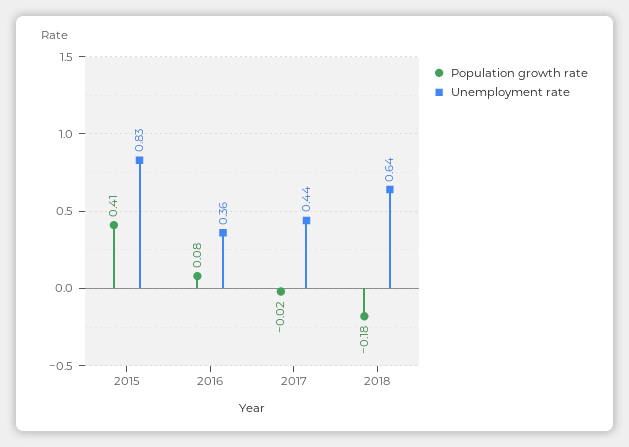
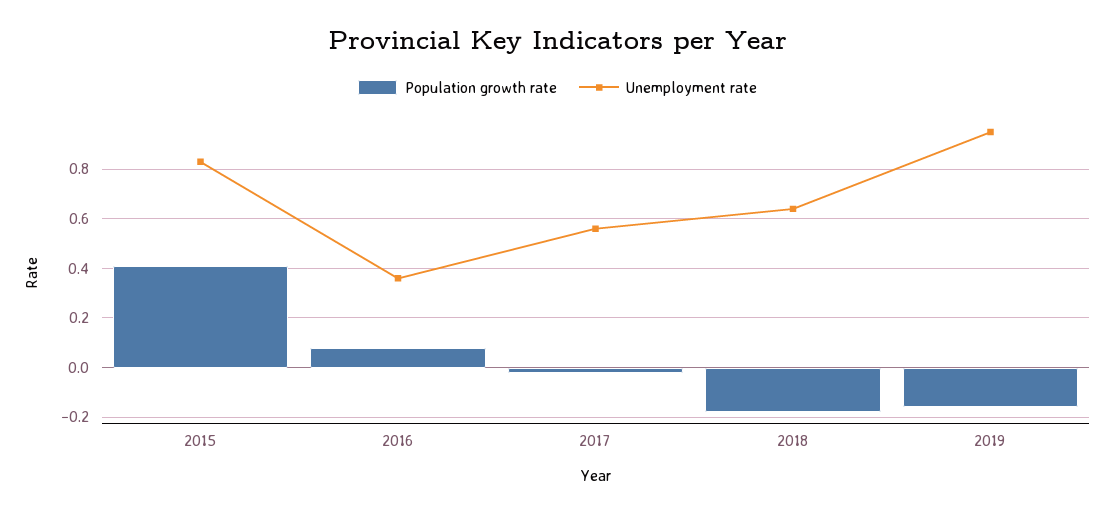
Unemployment rate, 2017: 0.44 -> 0.55
Population growth rate, 2019: none -> -0.15
Unemployment rate, 2019: none -> 0.95

